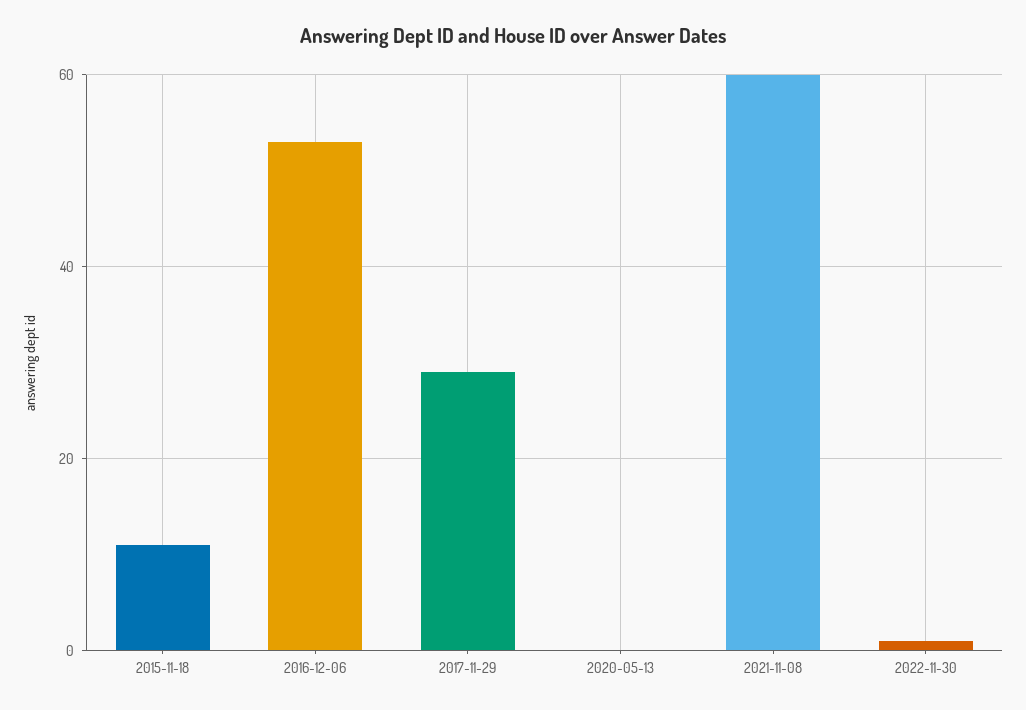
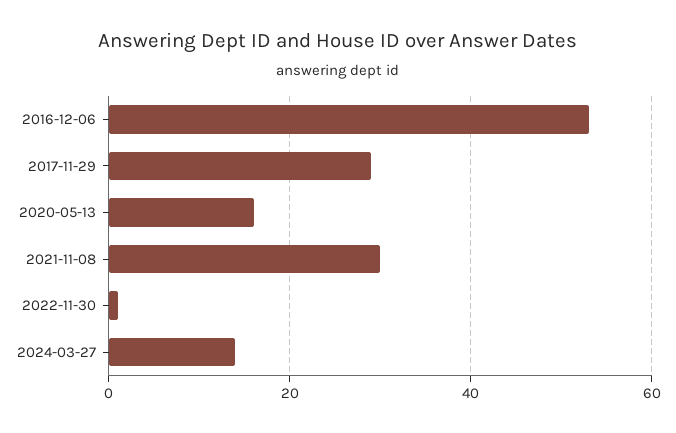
2015-11-18: 10 -> none
2020-05-13: 0 -> 15
2021-11-08: 60 -> 30
2024-03-27: none -> 15

